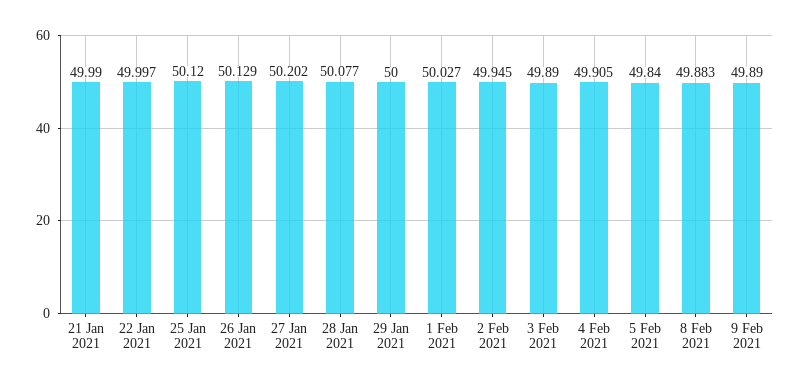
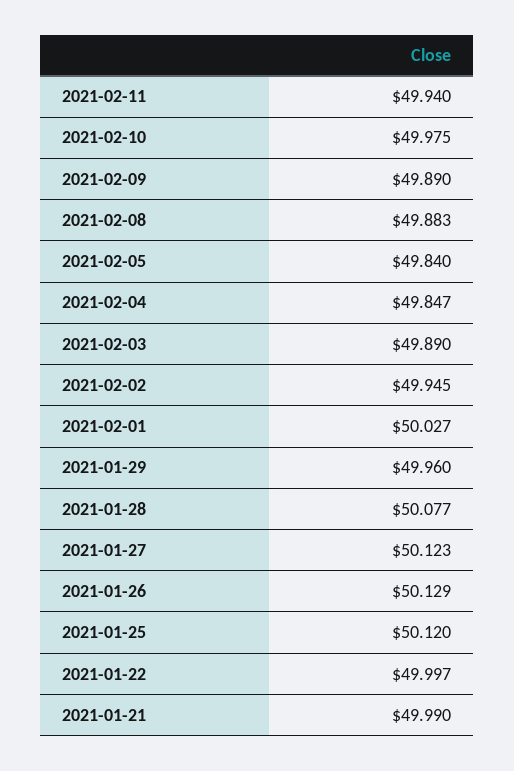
27 Jan 2021: 50.202 -> 50.123
29 Jan 2021: 50 -> 49.96
4 Feb 2021: 49.905 -> 49.847
2021-02-11: none -> 49.94
2021-02-10: none -> 49.975

